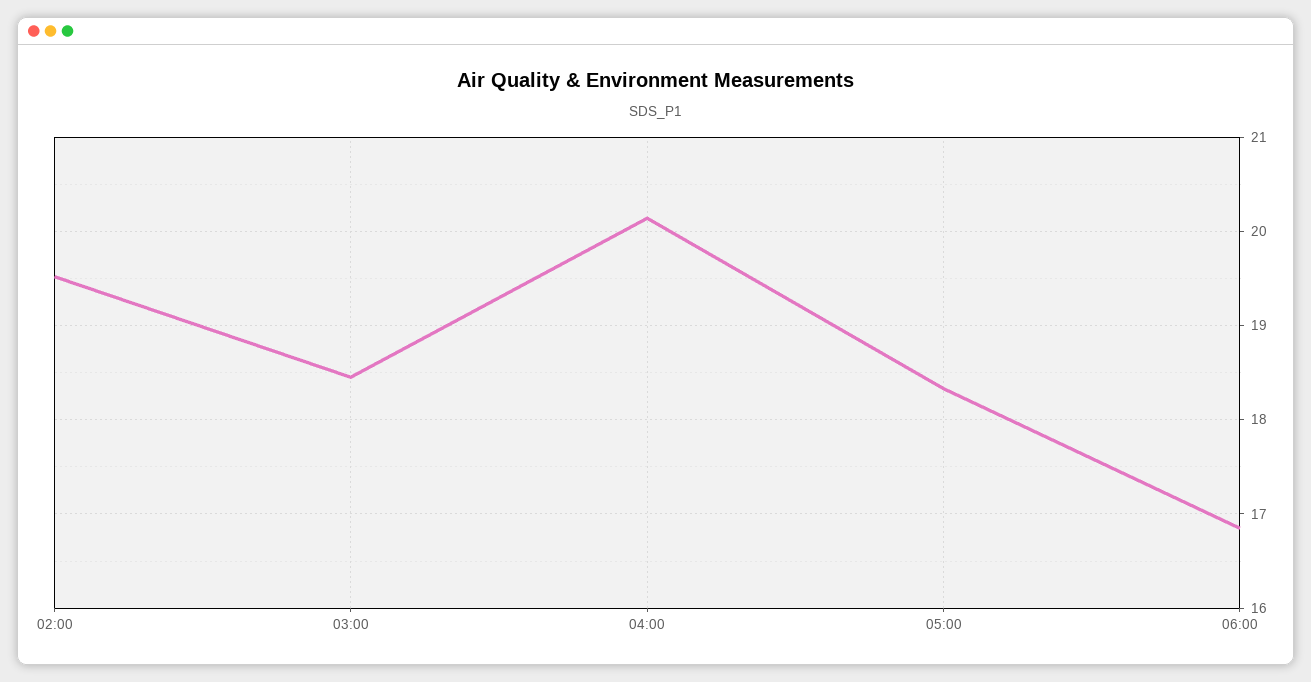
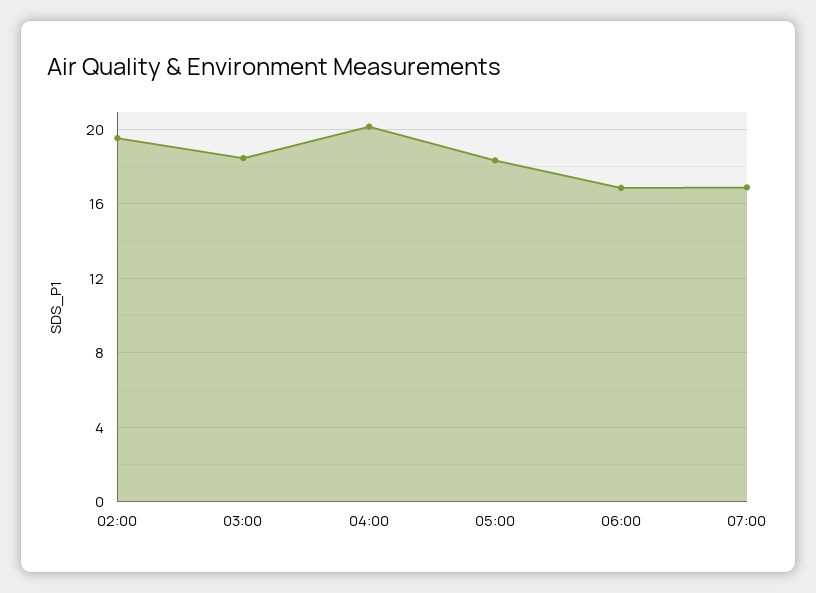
07:00: none -> 17

